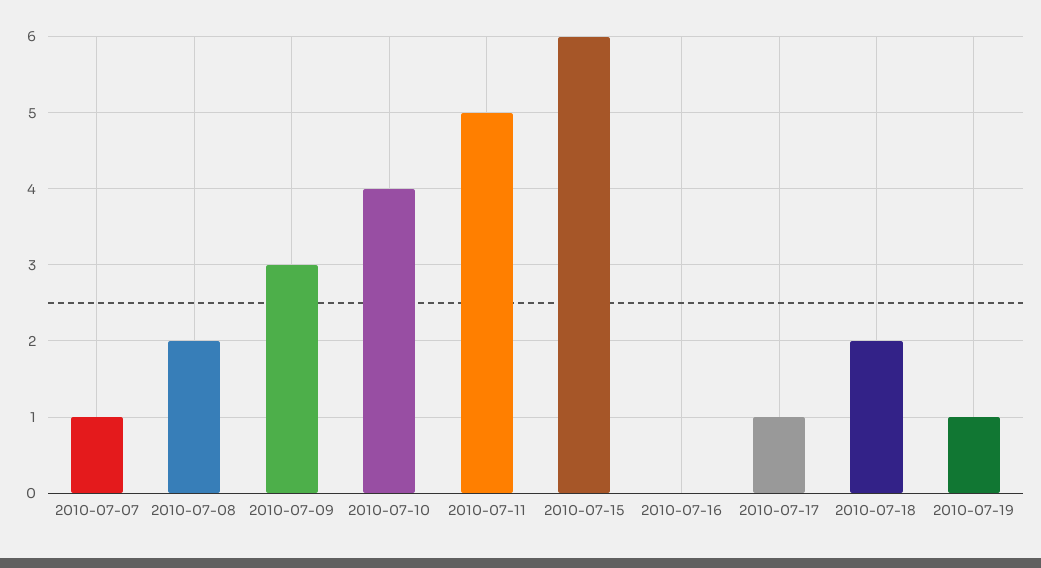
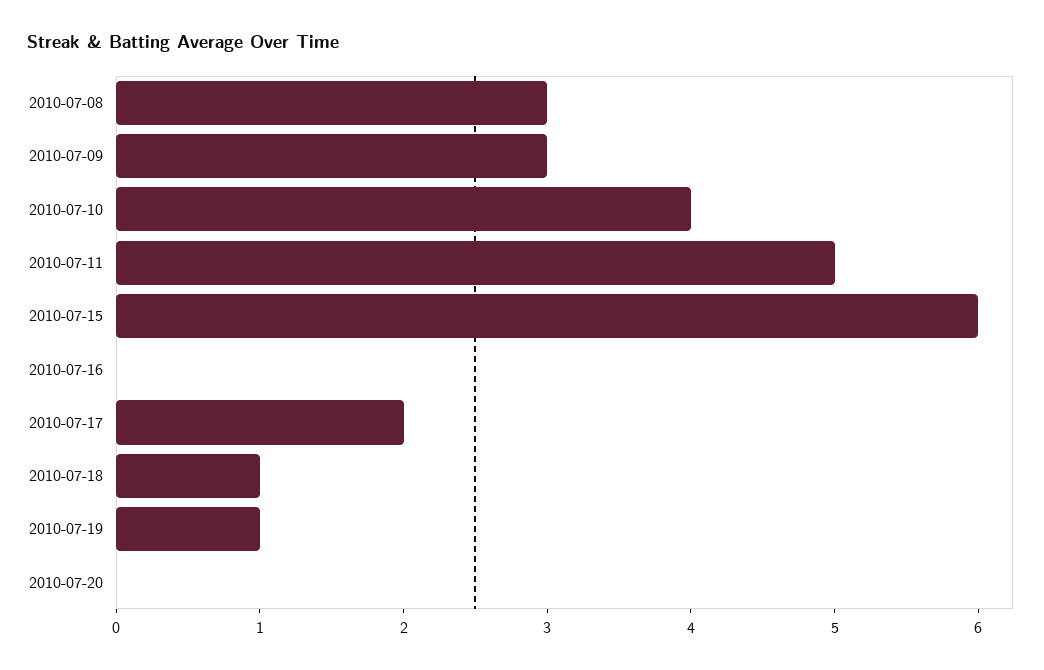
2010-07-07: 1 -> none
2010-07-08: 2 -> 3
2010-07-17: 1 -> 2
2010-07-18: 2 -> 1
2010-07-20: none -> 0

